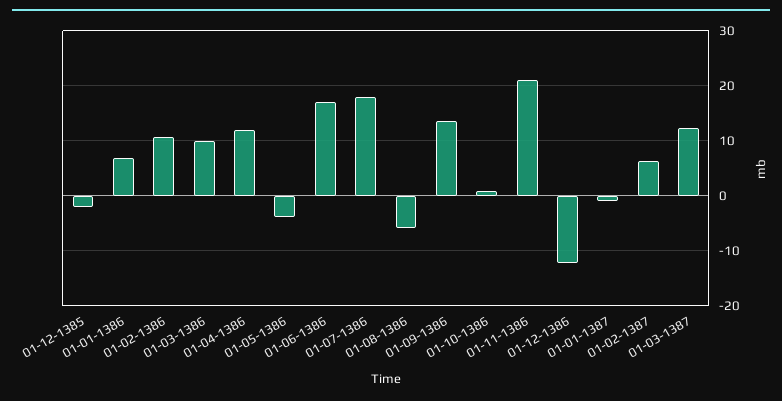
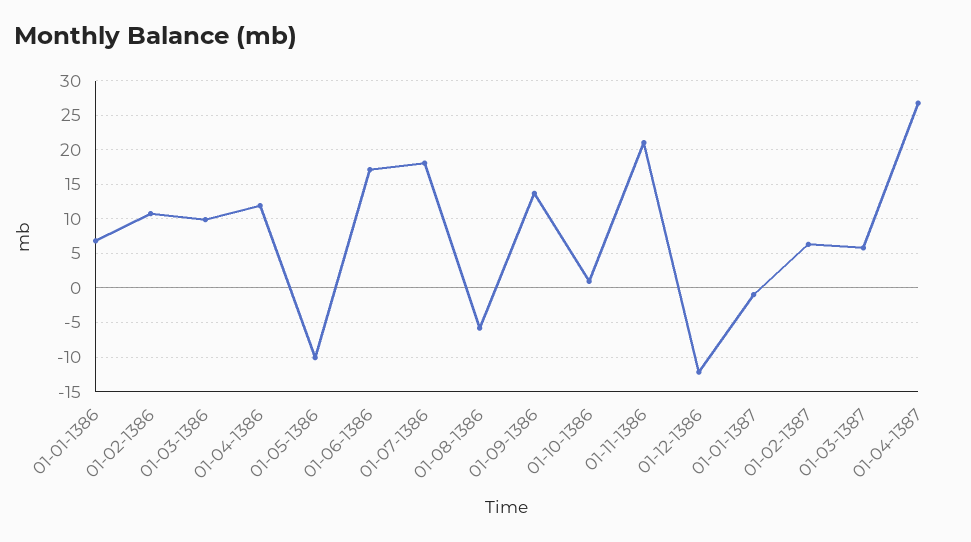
01-12-1385: -2 -> none
01-05-1386: -4 -> -10
01-03-1387: 12 -> 6
01-04-1387: none -> 27

